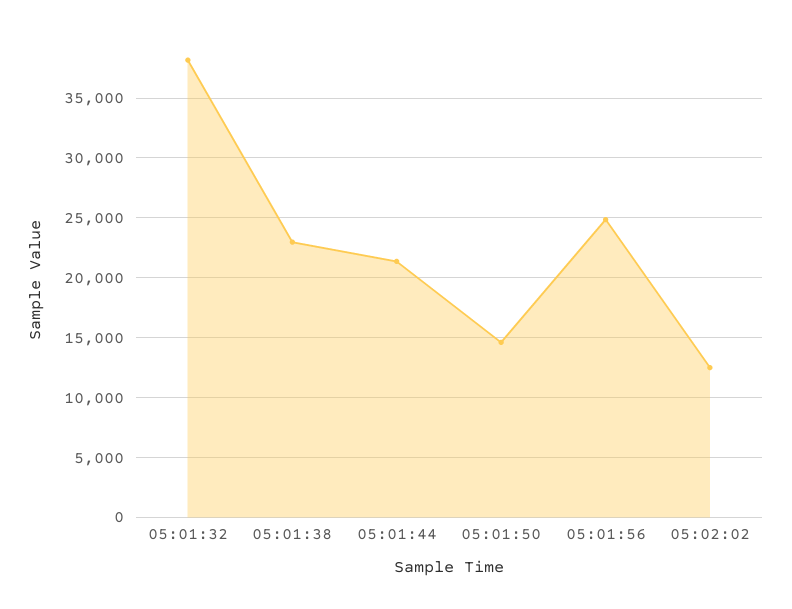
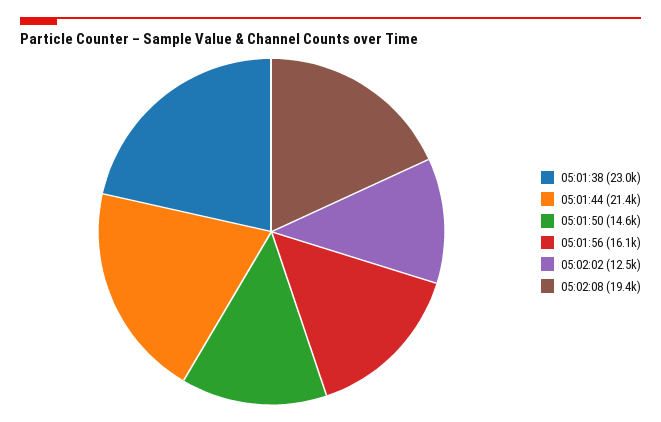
05:01:32: 38000 -> none
05:01:56: 25000 -> 16100
05:02:08: none -> 19400

